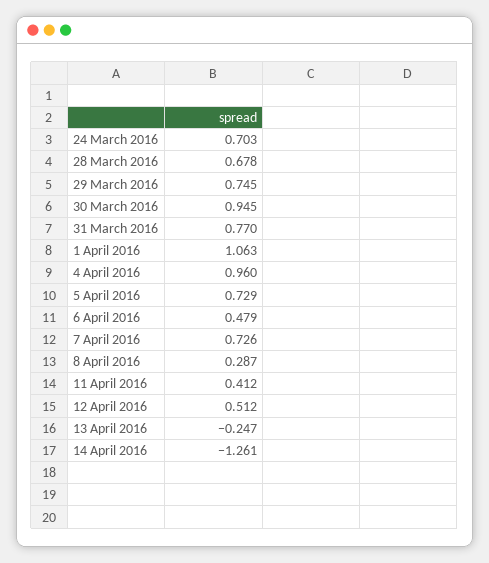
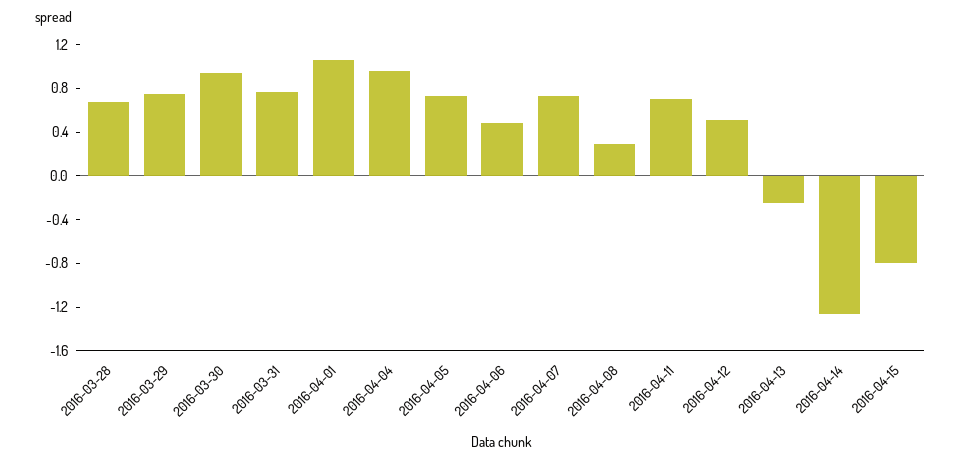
24 March 2016: 0.703 -> none
11 April 2016: 0.412 -> 0.7
2016-04-15: none -> -0.8

